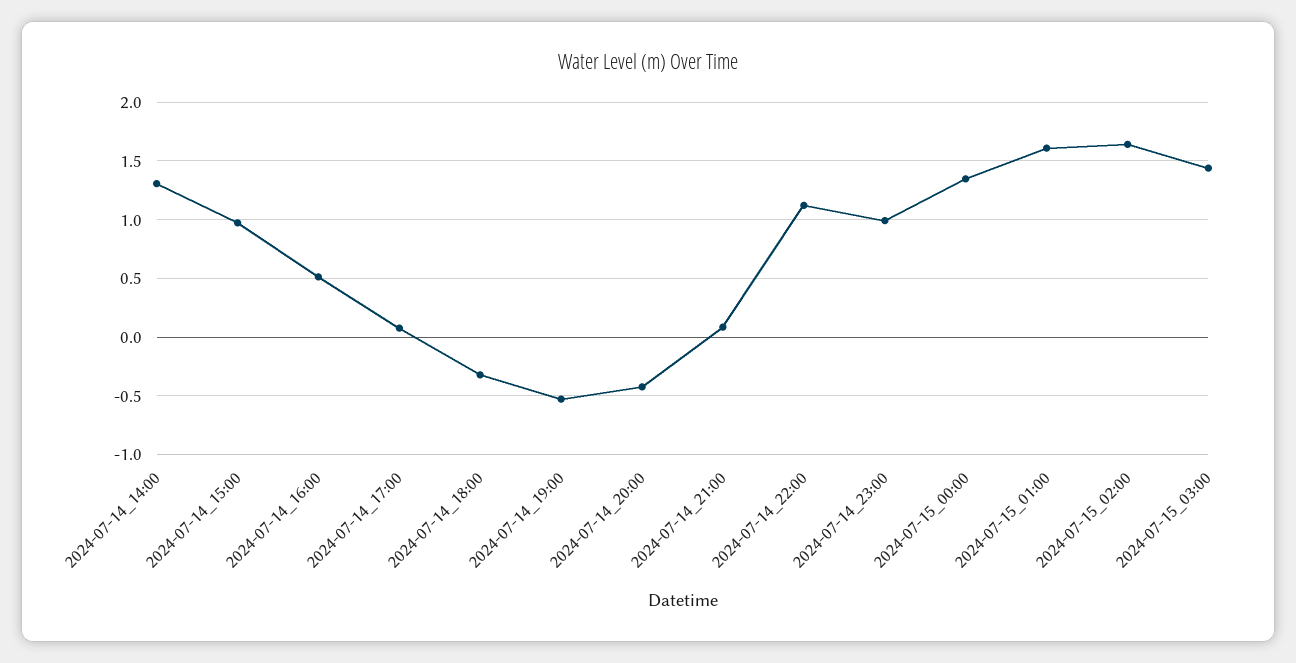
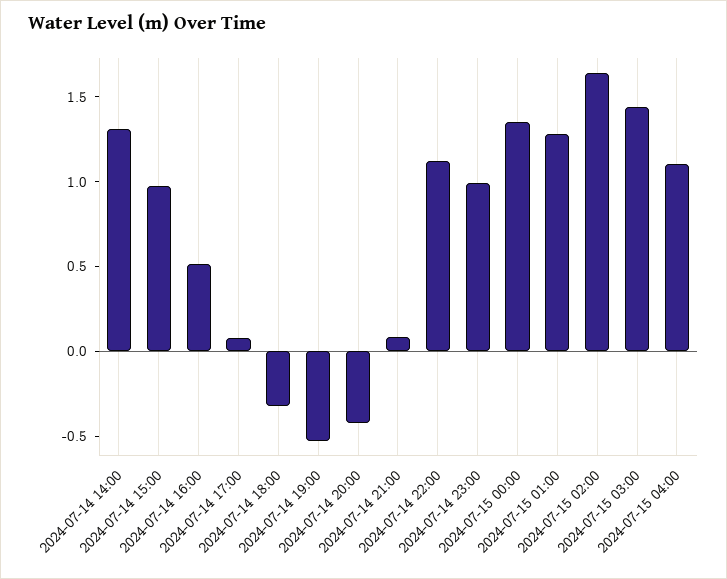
2024-07-15_01:00: 1.6 -> 1.3
2024-07-15 04:00: none -> 1.1

